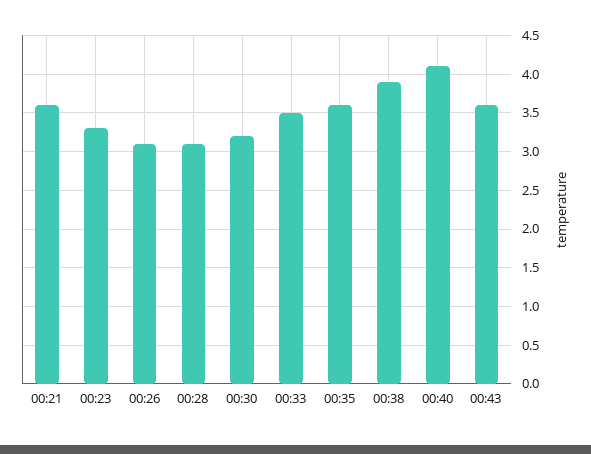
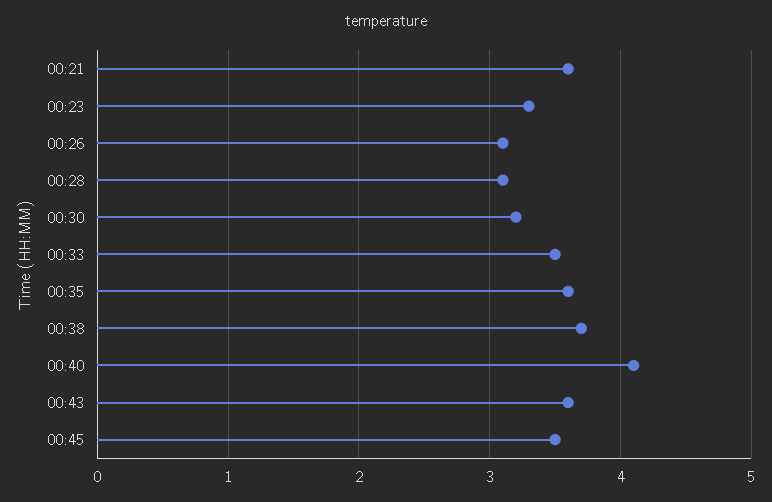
00:38: 3.9 -> 3.7
00:45: none -> 3.5

